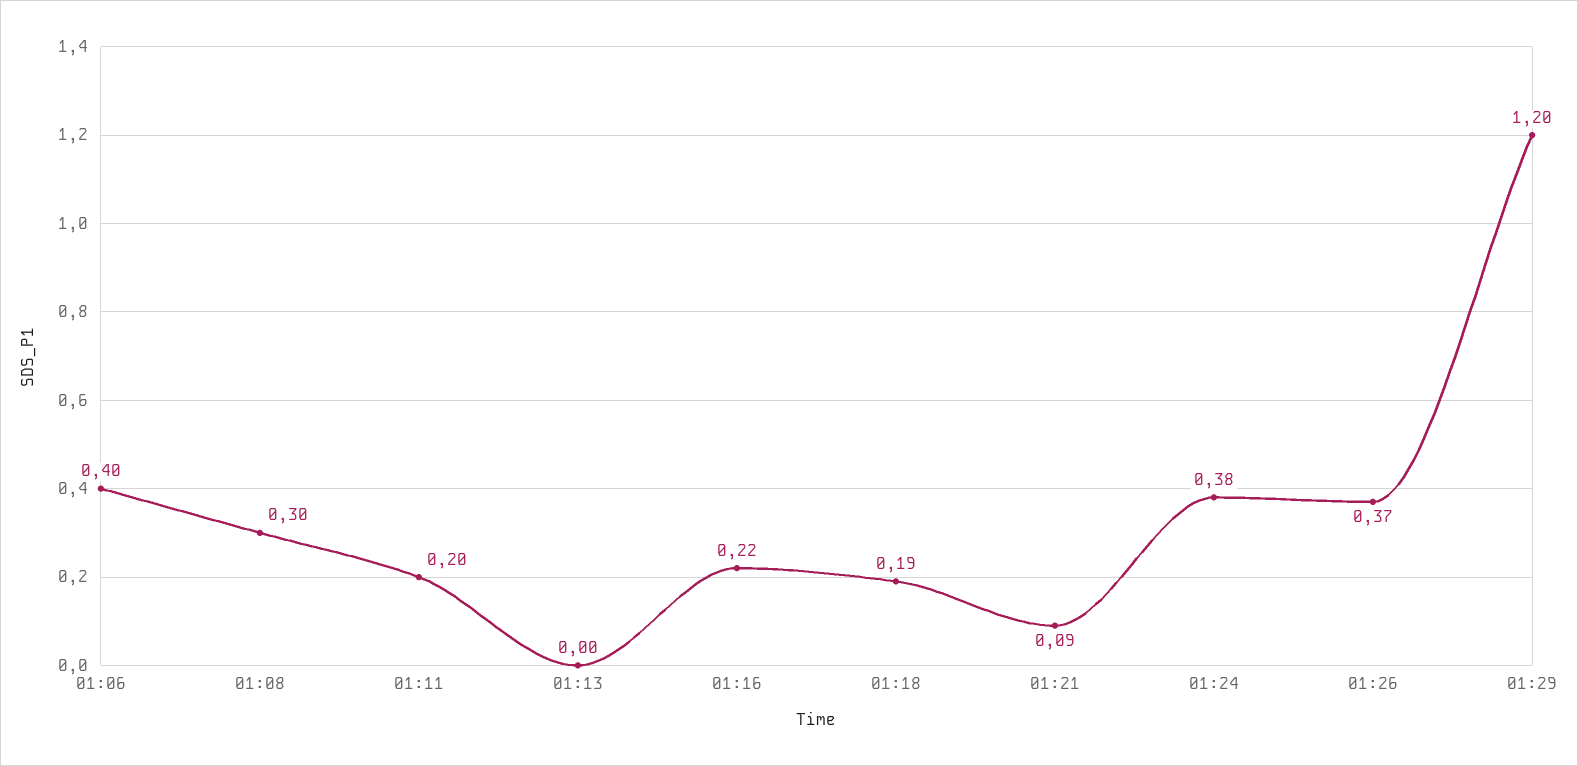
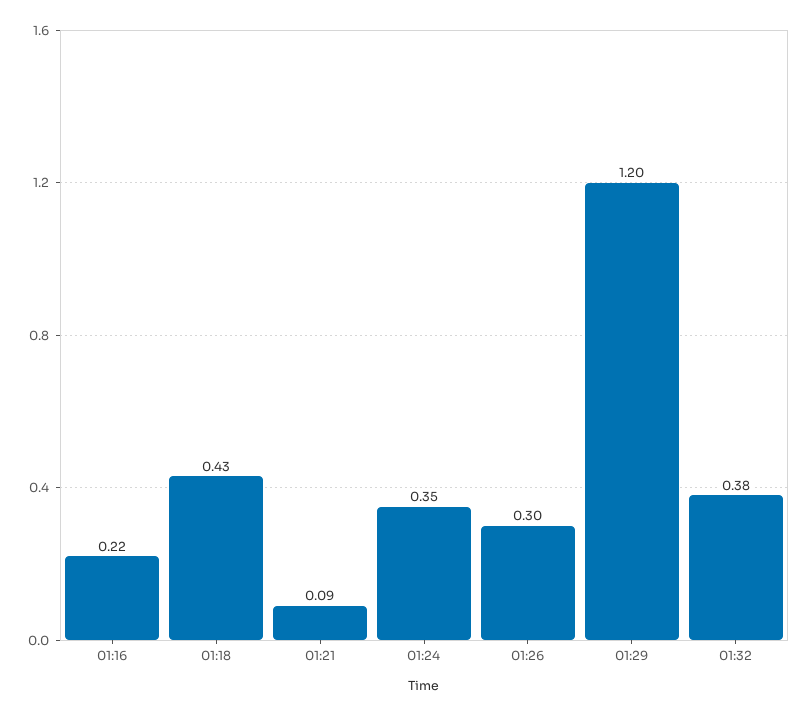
01:06: 0.4 -> none
01:08: 0.3 -> none
01:11: 0.2 -> none
01:13: 0 -> none
01:18: 0.19 -> 0.43
01:24: 0.38 -> 0.35
01:26: 0.37 -> 0.3
01:32: none -> 0.38

